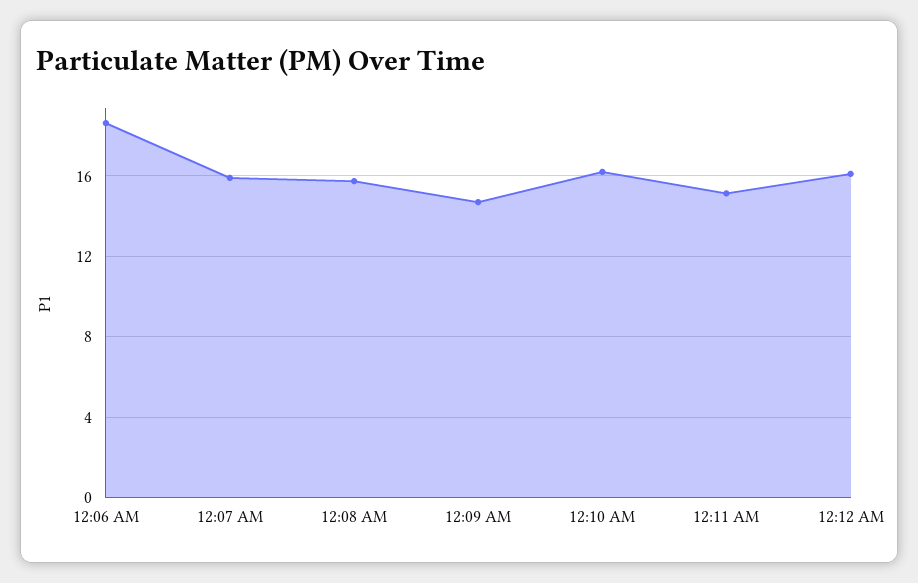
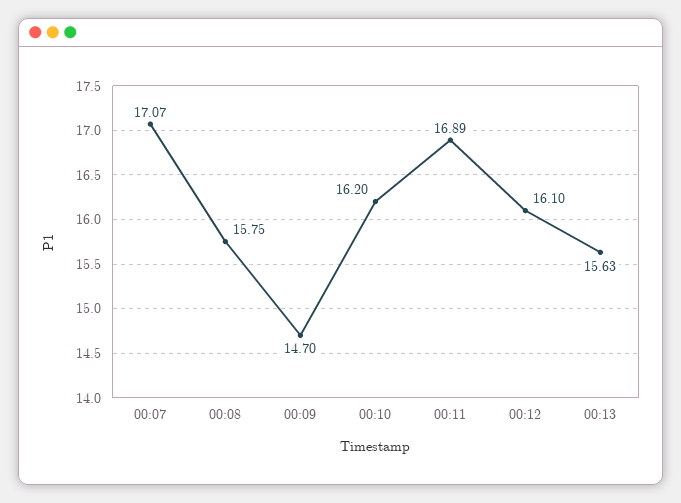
12:06 AM: 18.5 -> none
12:07 AM: 16 -> 17.07
12:11 AM: 15 -> 16.89
00:13: none -> 15.63

